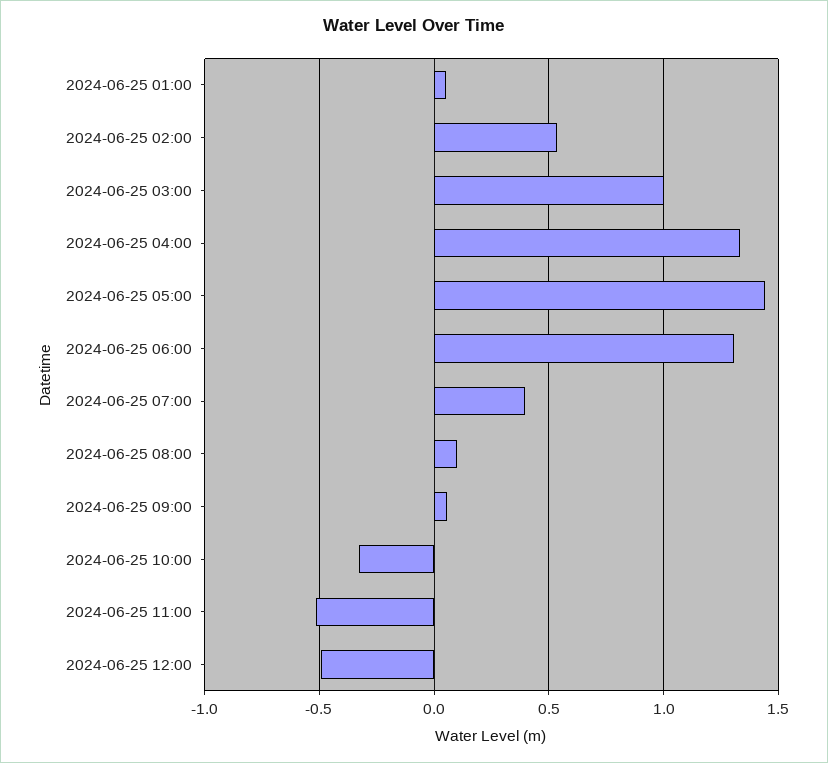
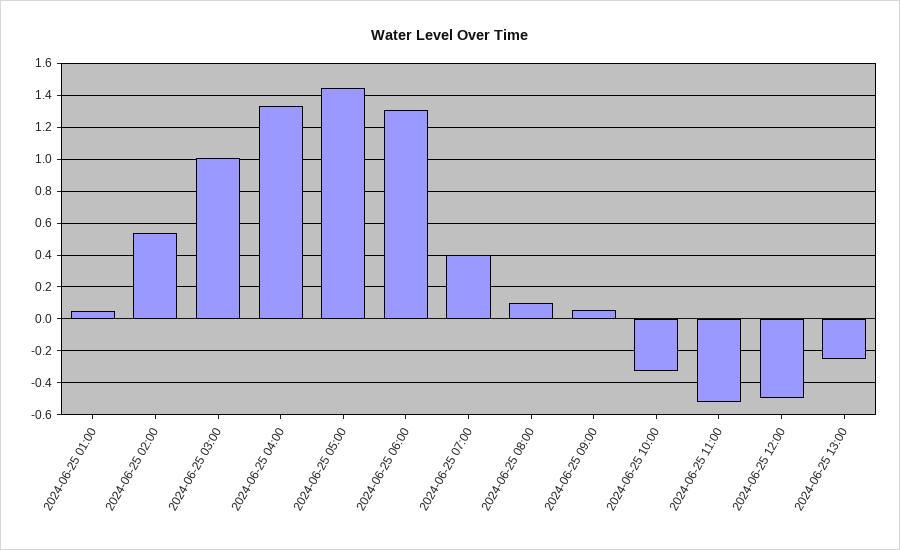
2024-06-25 13:00: none -> -0.25

